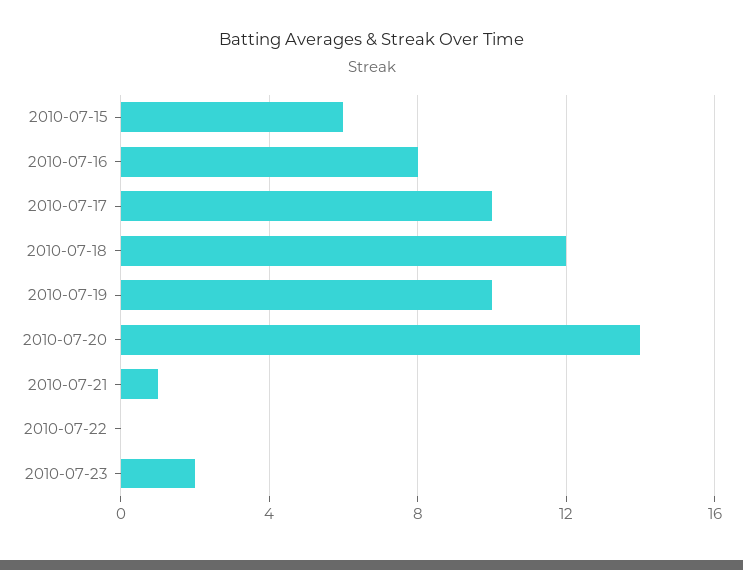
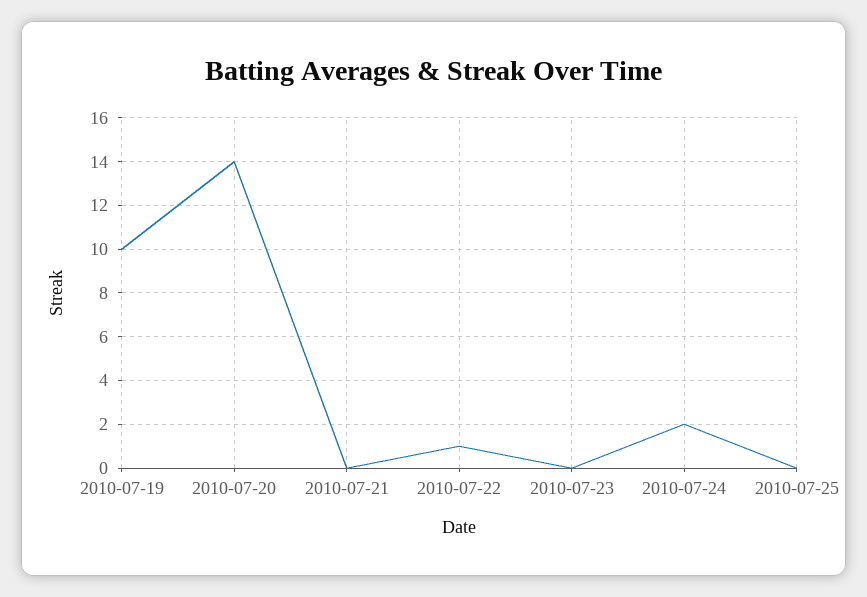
2010-07-15: 6 -> none
2010-07-16: 8 -> none
2010-07-17: 10 -> none
2010-07-18: 12 -> none
2010-07-21: 1 -> 0
2010-07-22: 0 -> 1
2010-07-23: 2 -> 0
2010-07-24: none -> 2
2010-07-25: none -> 0

